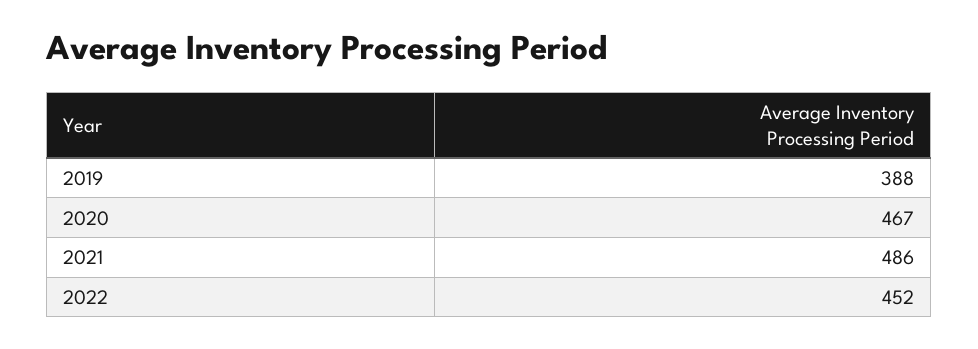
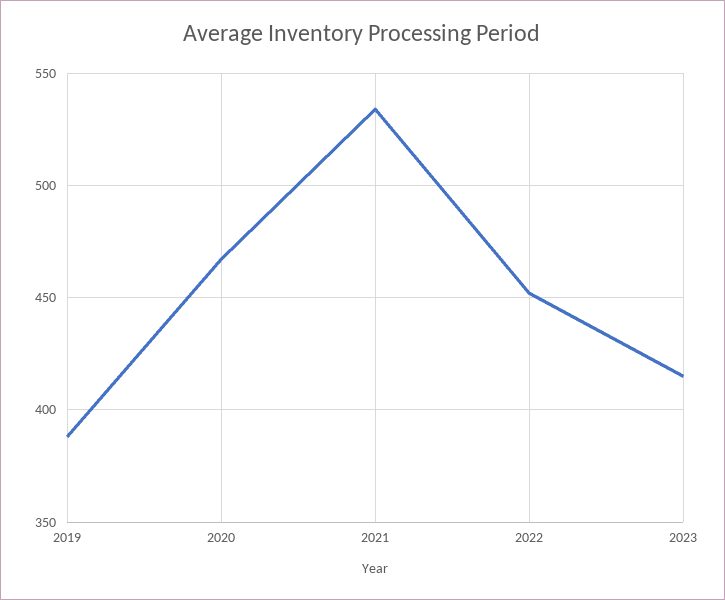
2021: 486 -> 535
2023: none -> 415

